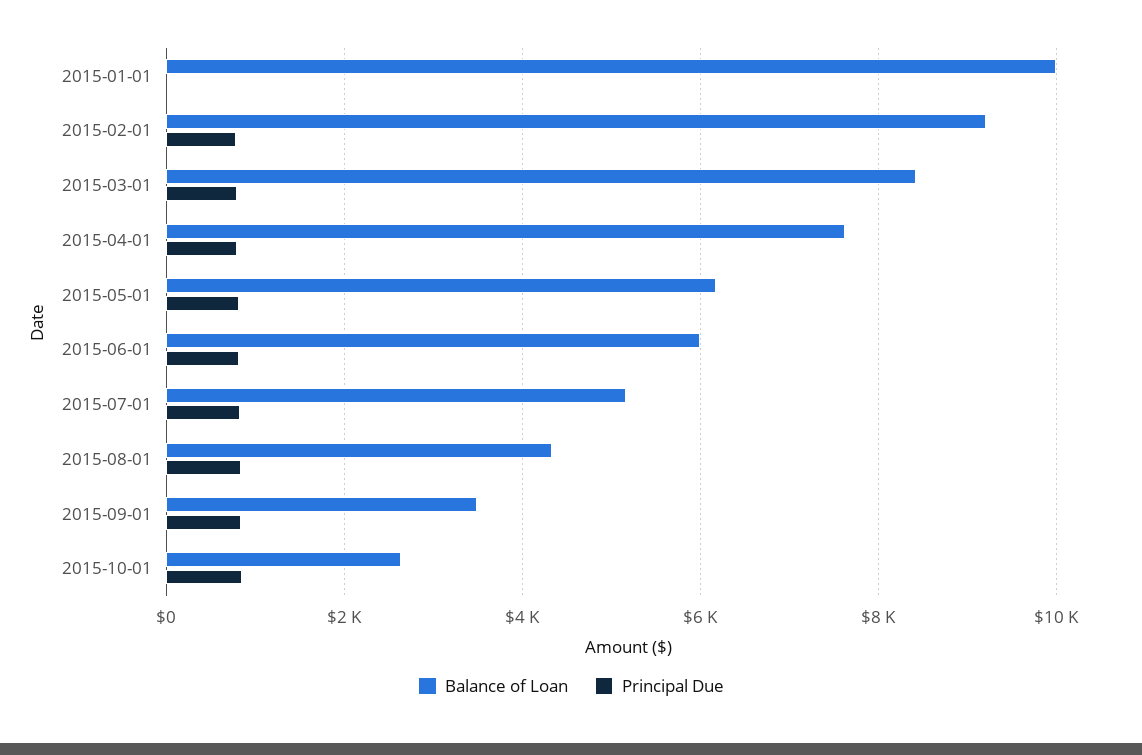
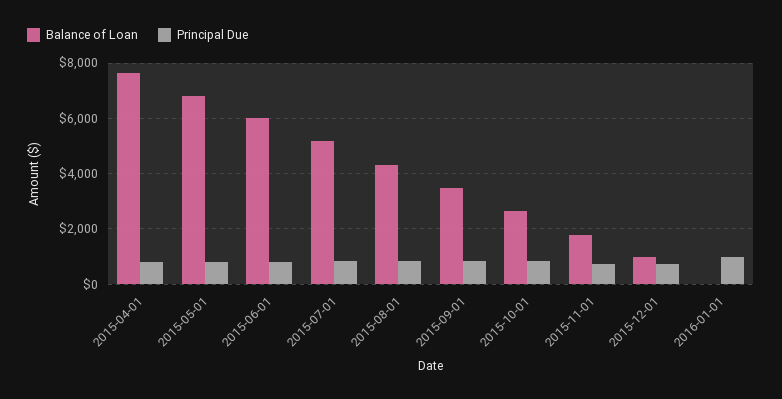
Balance of Loan, 2015-01-01: 10000 -> none
Principal Due, 2015-01-01: 0 -> none
Balance of Loan, 2015-02-01: 9200 -> none
Principal Due, 2015-02-01: 800 -> none
Balance of Loan, 2015-03-01: 8400 -> none
Principal Due, 2015-03-01: 800 -> none
Balance of Loan, 2015-05-01: 6200 -> 6750
Balance of Loan, 2015-11-01: none -> 1750
Principal Due, 2015-11-01: none -> 750
Balance of Loan, 2015-12-01: none -> 1000
Principal Due, 2015-12-01: none -> 750
Balance of Loan, 2016-01-01: none -> 0
Principal Due, 2016-01-01: none -> 1000

